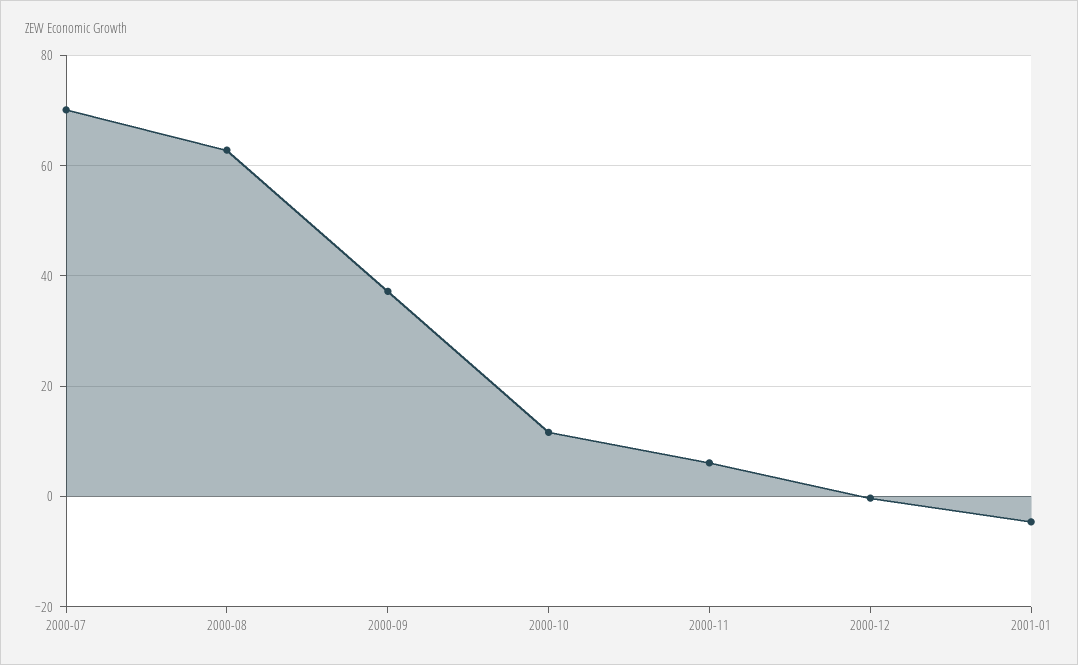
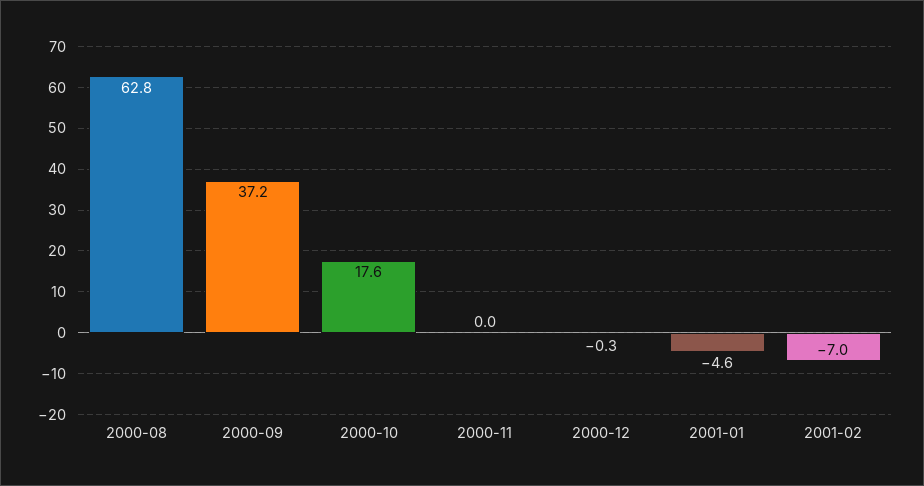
2000-07: 70 -> none
2000-10: 12 -> 17.6
2000-11: 6 -> 0
2001-02: none -> -7

